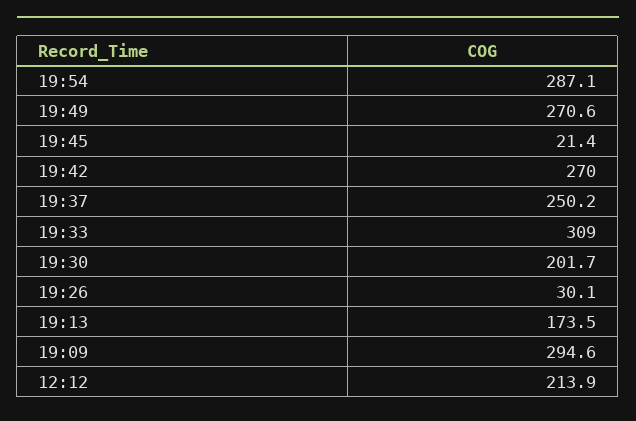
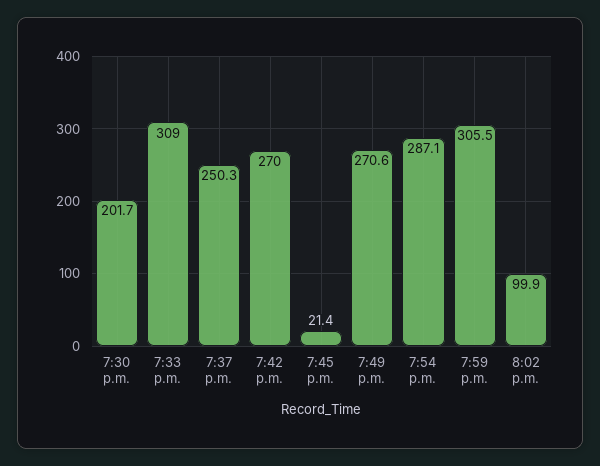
19:37: 250.2 -> 250.3
19:26: 30.1 -> none
19:13: 173.5 -> none
19:09: 294.6 -> none
12:12: 213.9 -> none
7:59 p.m.: none -> 305.5
8:02 p.m.: none -> 99.9

